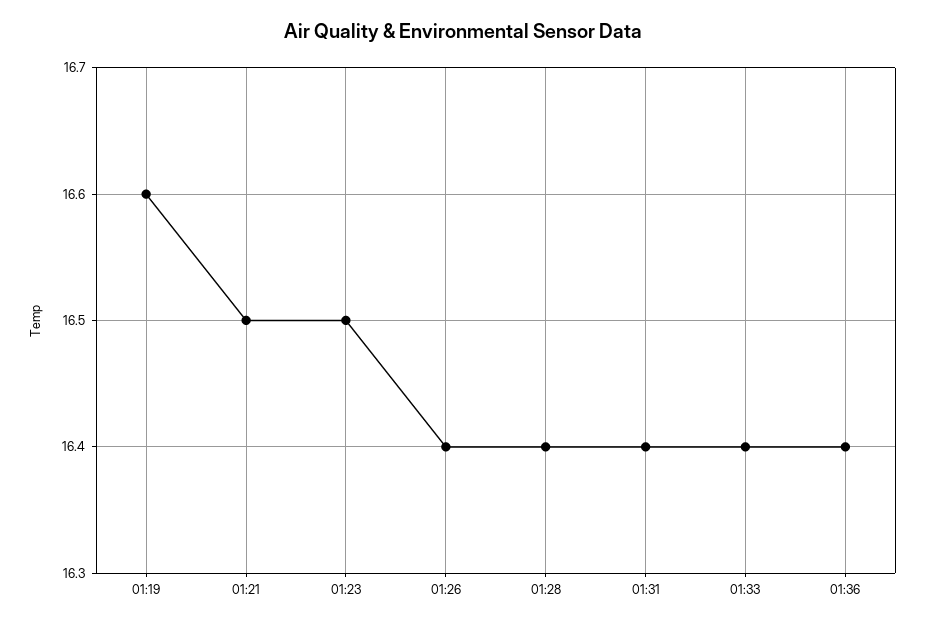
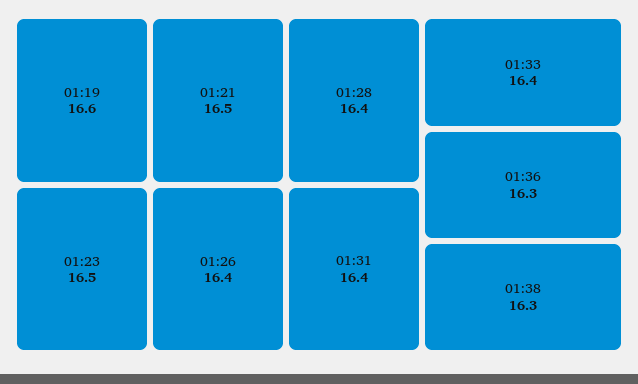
01:36: 16.4 -> 16.3
01:38: none -> 16.3

